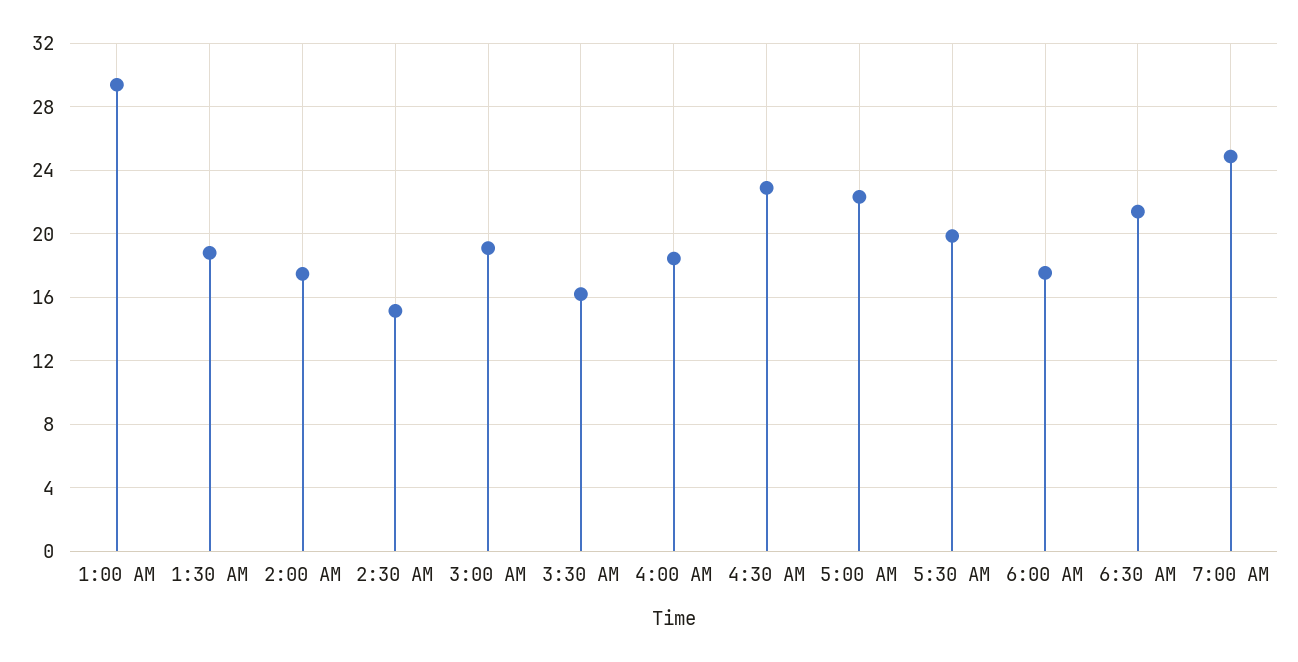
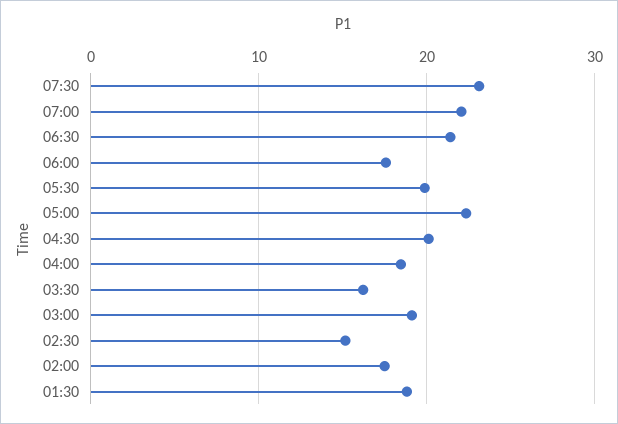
1:00 AM: 29.5 -> none
4:30 AM: 23 -> 20
7:00 AM: 25 -> 22
07:30: none -> 23

